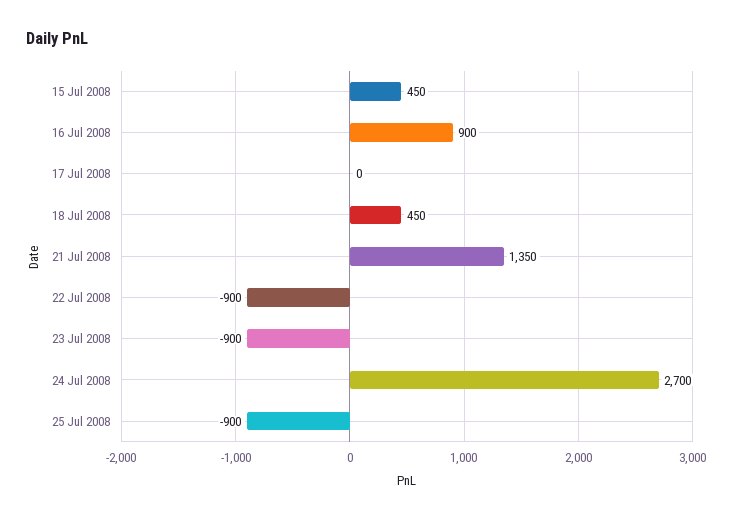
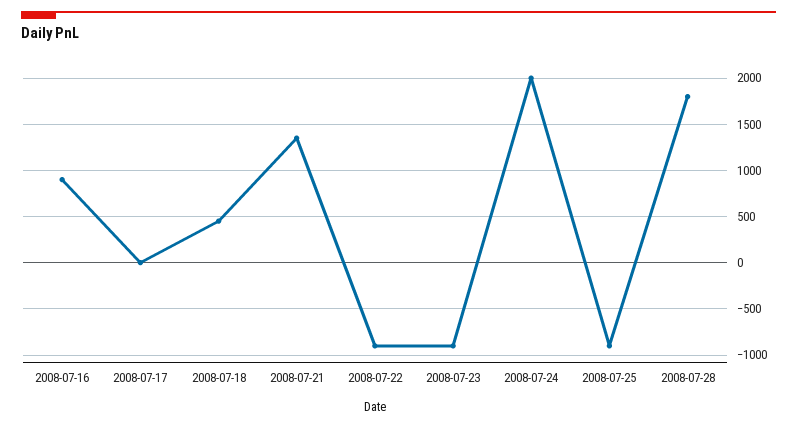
15 Jul 2008: 450 -> none
24 Jul 2008: 2700 -> 2000
2008-07-28: none -> 1800

